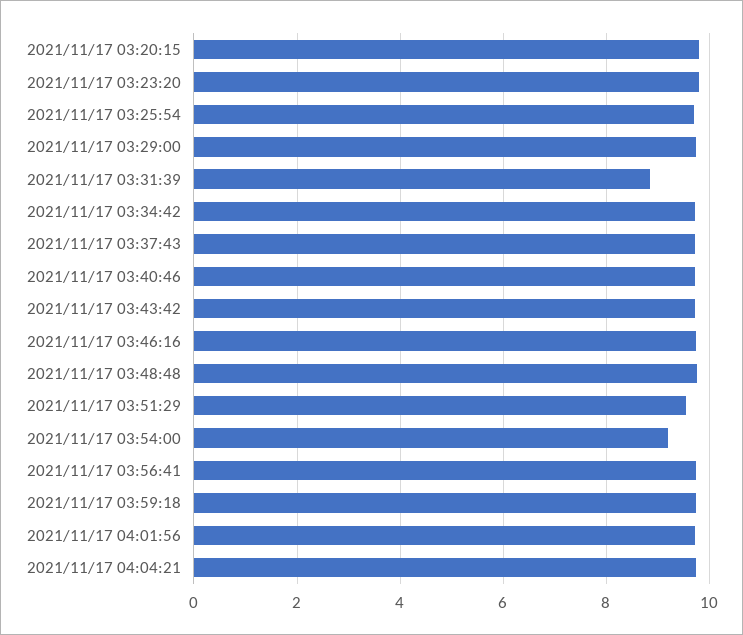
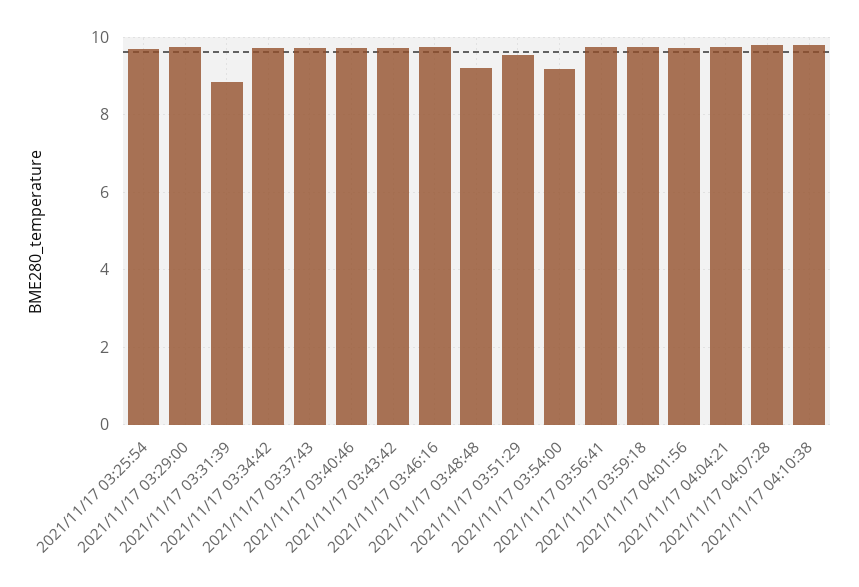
2021/11/17 03:20:15: 9.8 -> none
2021/11/17 03:23:20: 9.8 -> none
2021/11/17 03:48:48: 9.8 -> 9.2
2021/11/17 04:07:28: none -> 9.8
2021/11/17 04:10:38: none -> 9.8

